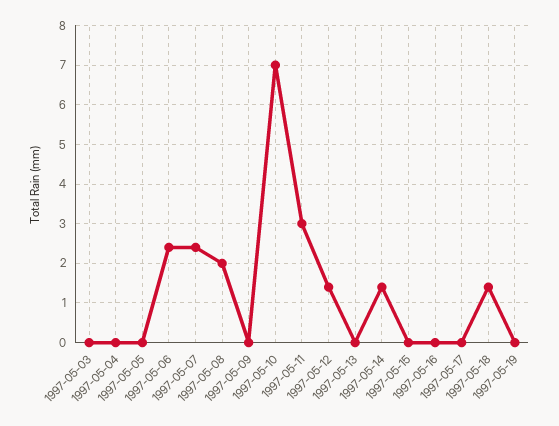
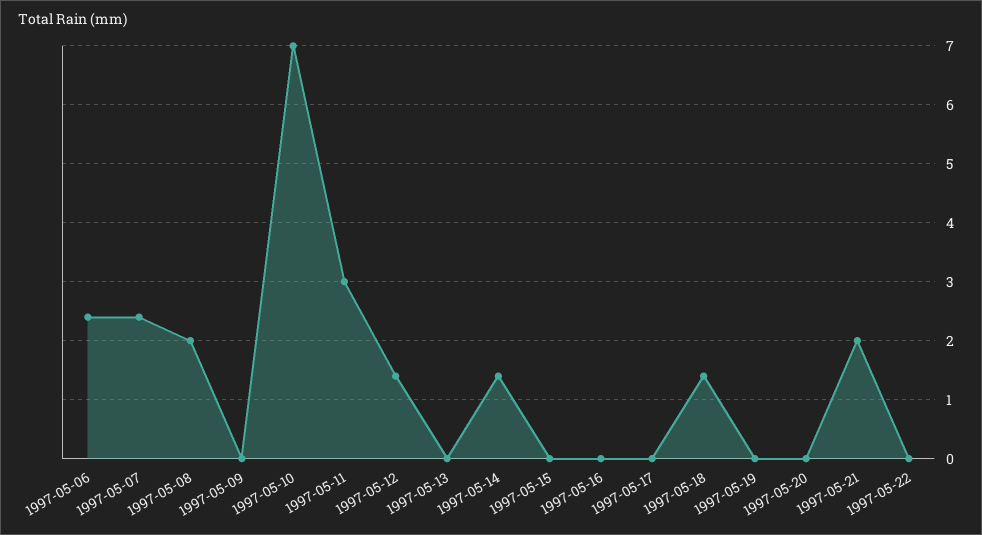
1997-05-03: 0 -> none
1997-05-04: 0 -> none
1997-05-05: 0 -> none
1997-05-20: none -> 0
1997-05-21: none -> 2
1997-05-22: none -> 0

